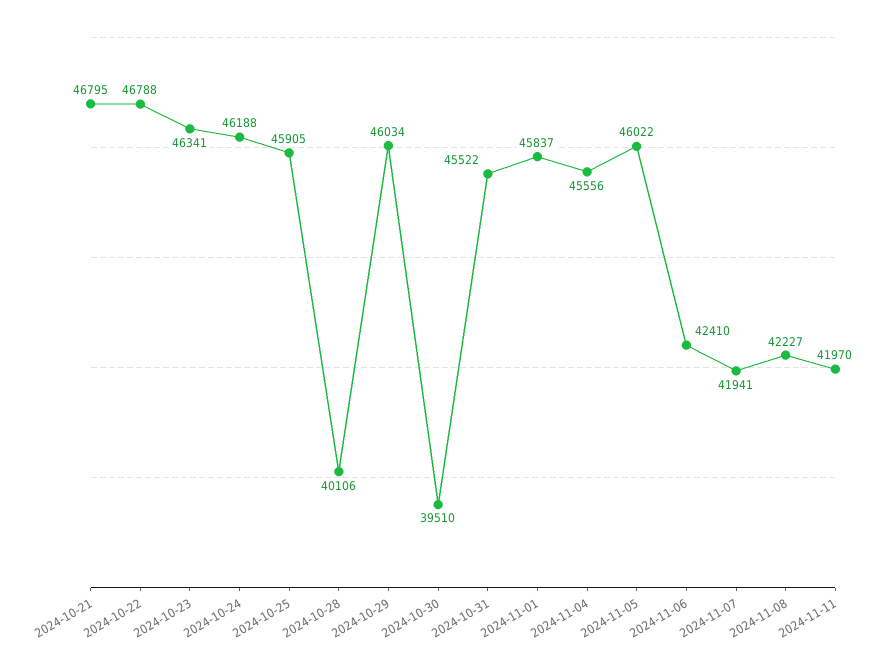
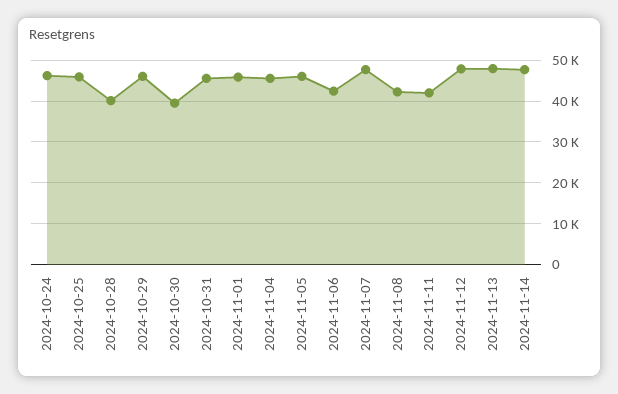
2024-10-21: 46795 -> none
2024-10-22: 46788 -> none
2024-10-23: 46341 -> none
2024-11-07: 41941 -> 48000
2024-11-12: none -> 48000
2024-11-13: none -> 48000
2024-11-14: none -> 48000

